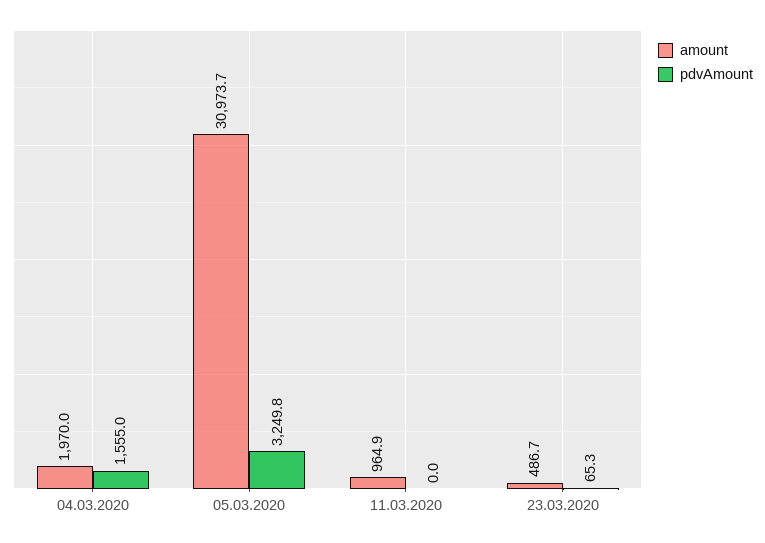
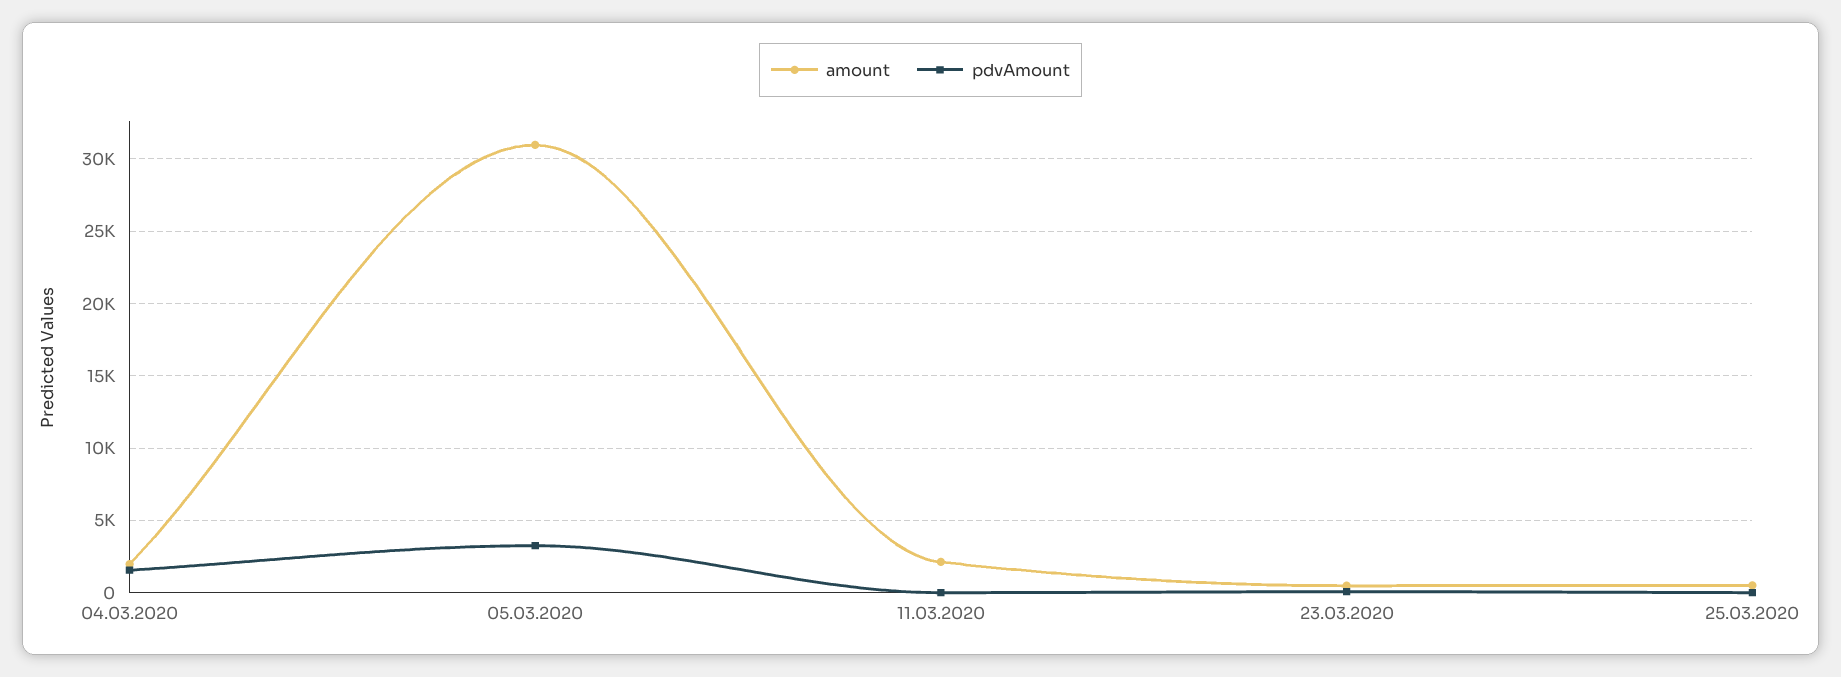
amount, 11.03.2020: 964.9 -> 2000
amount, 25.03.2020: none -> 500
pdvAmount, 25.03.2020: none -> 0

